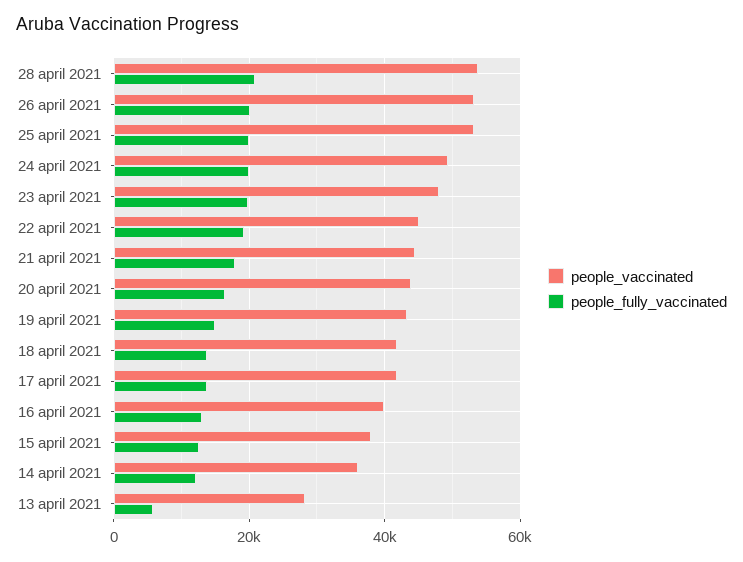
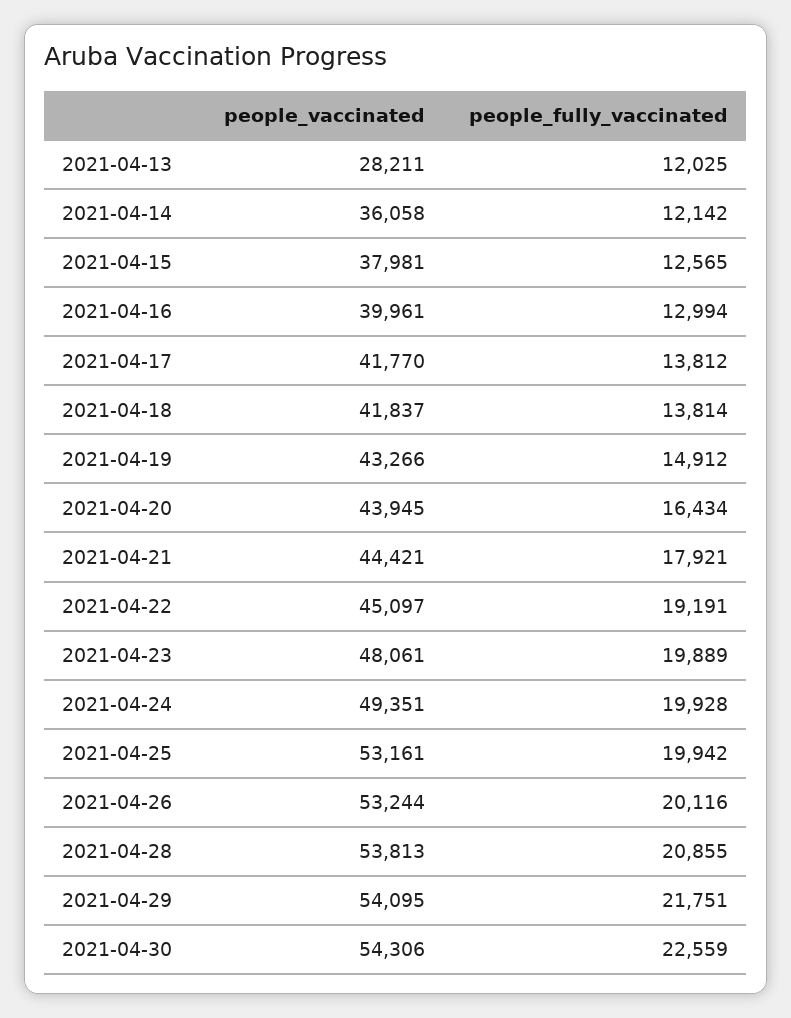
people_fully_vaccinated, 13 april 2021: 6000 -> 12025
people_vaccinated, 2021-04-29: none -> 54095
people_fully_vaccinated, 2021-04-29: none -> 21751
people_vaccinated, 2021-04-30: none -> 54306
people_fully_vaccinated, 2021-04-30: none -> 22559

